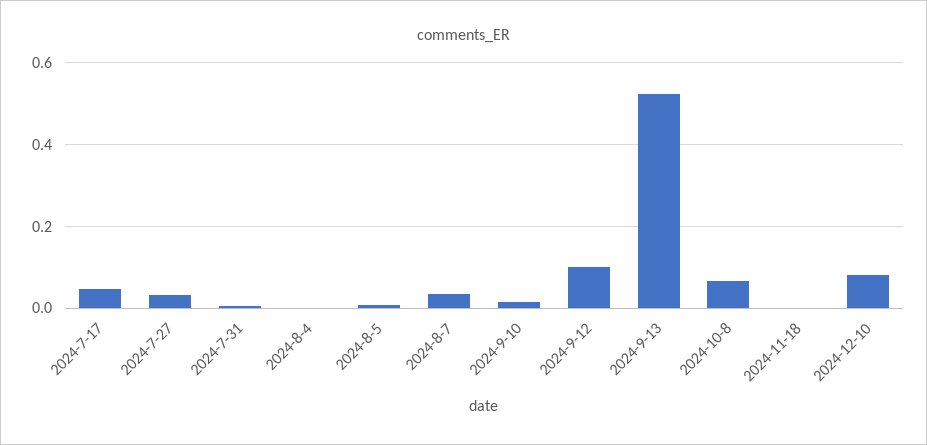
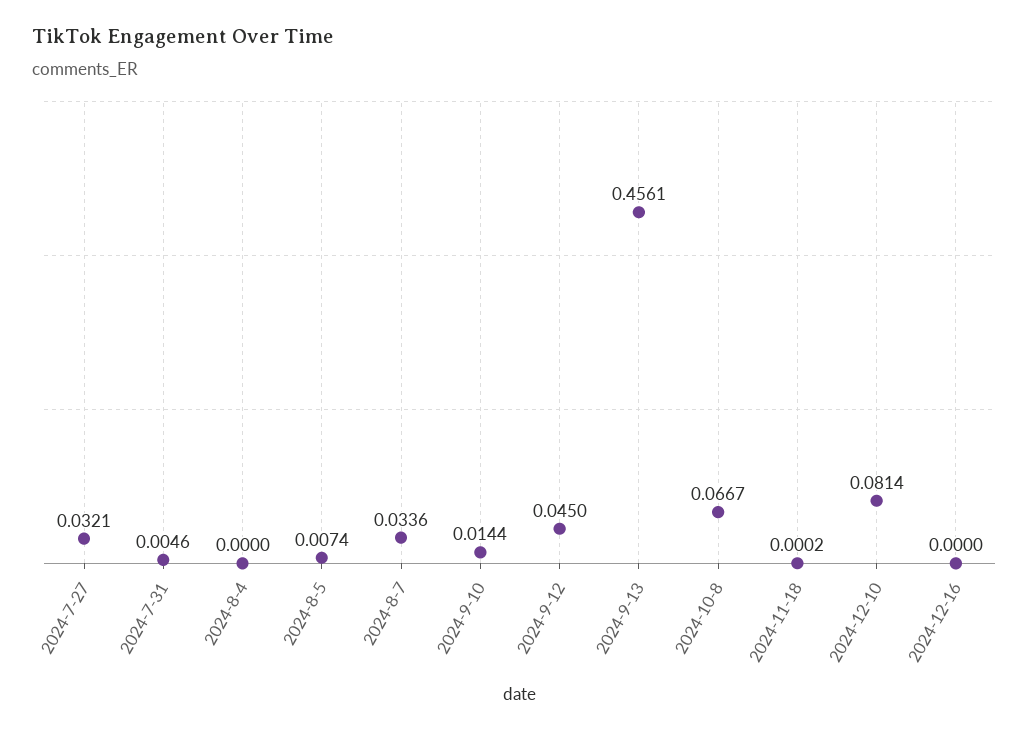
2024-7-17: 0.04 -> none
2024-9-12: 0.1 -> 0.045
2024-9-13: 0.52 -> 0.4561
2024-12-16: none -> 0

